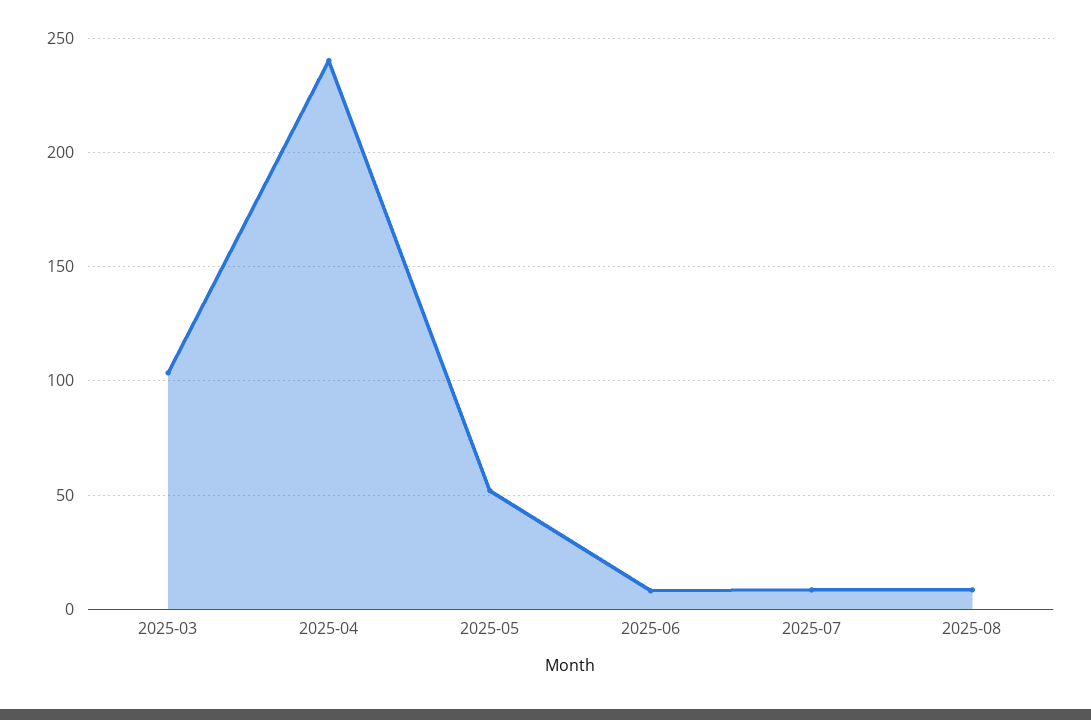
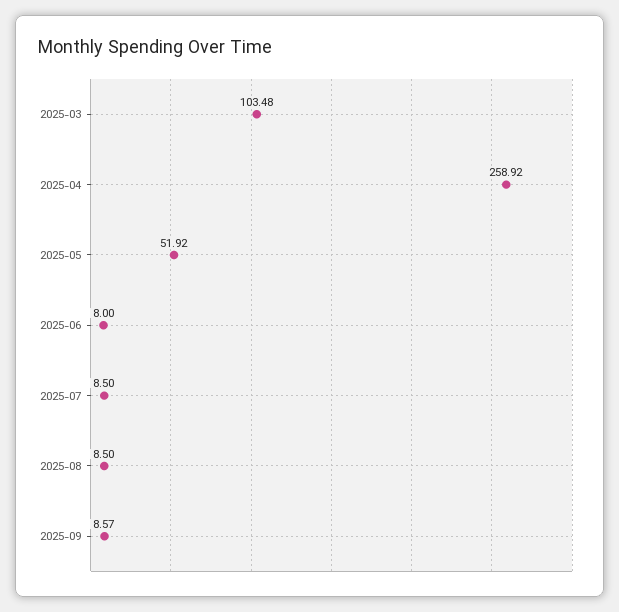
2025-04: 240 -> 258.92
2025-09: none -> 8.57

